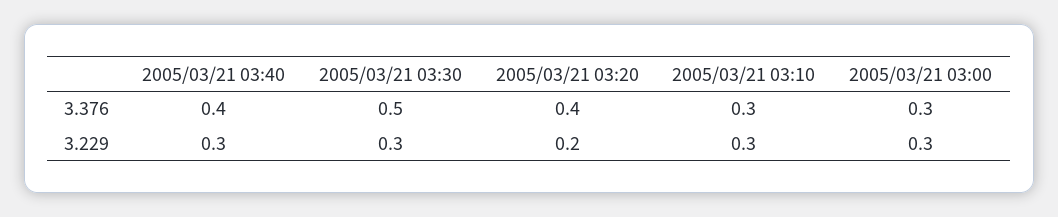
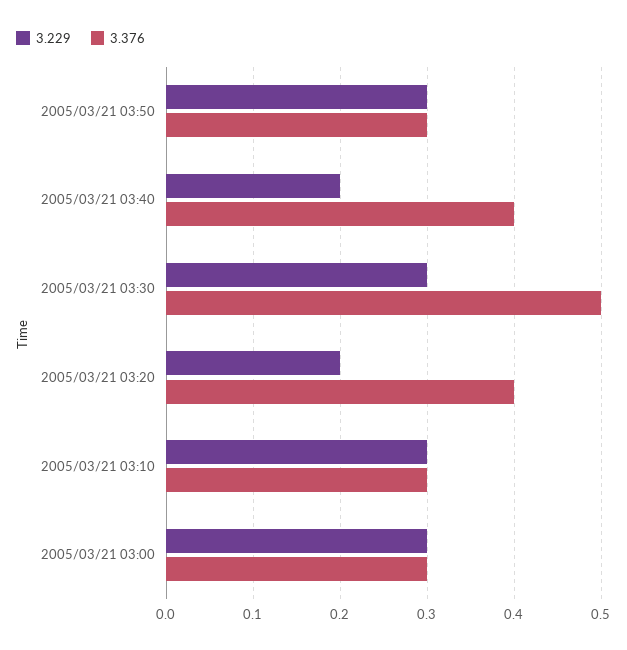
3.229, 2005/03/21 03:40: 0.3 -> 0.2
3.229, 2005/03/21 03:50: none -> 0.3
3.376, 2005/03/21 03:50: none -> 0.3

